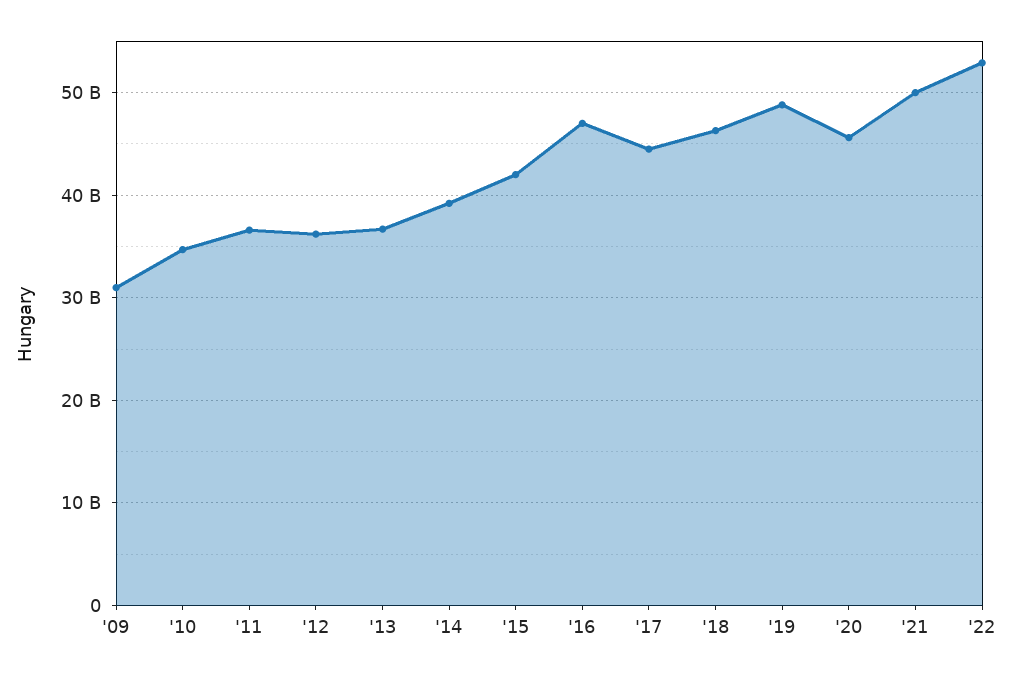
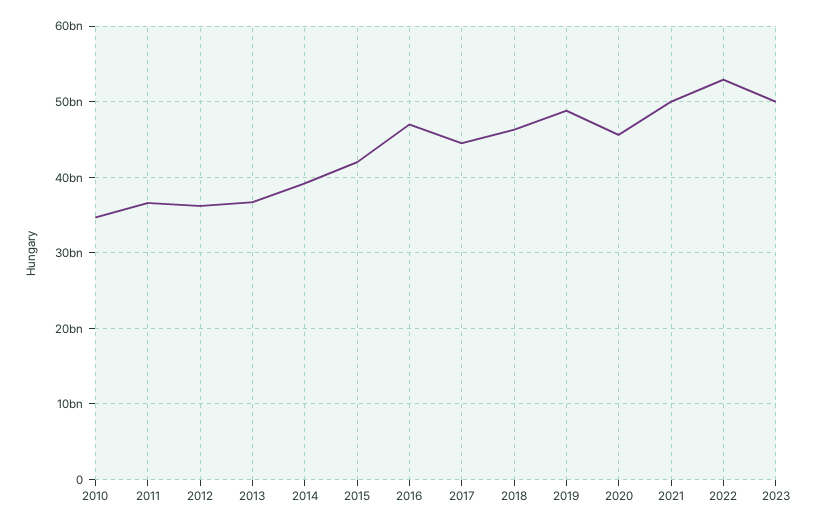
'09: 31000000000 -> none
2023: none -> 50000000000

